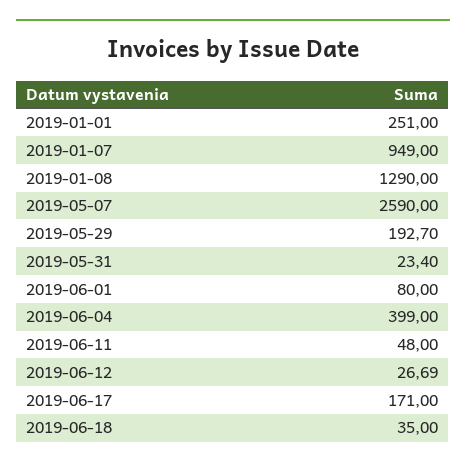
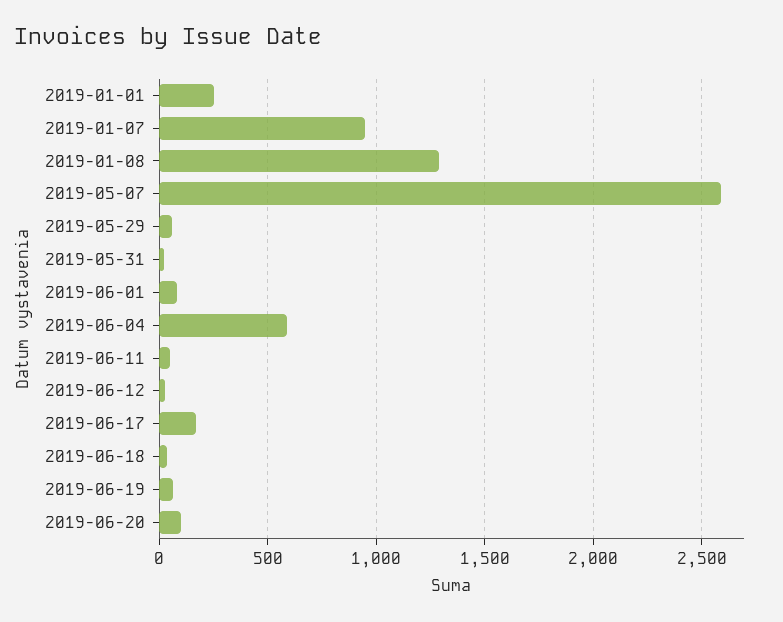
2019-05-29: 192.7 -> 50
2019-06-04: 399 -> 600
2019-06-19: none -> 50
2019-06-20: none -> 100

